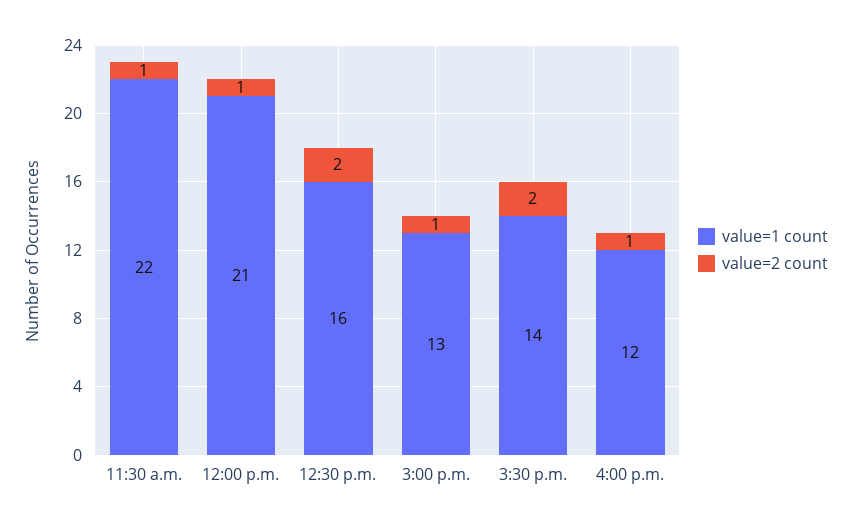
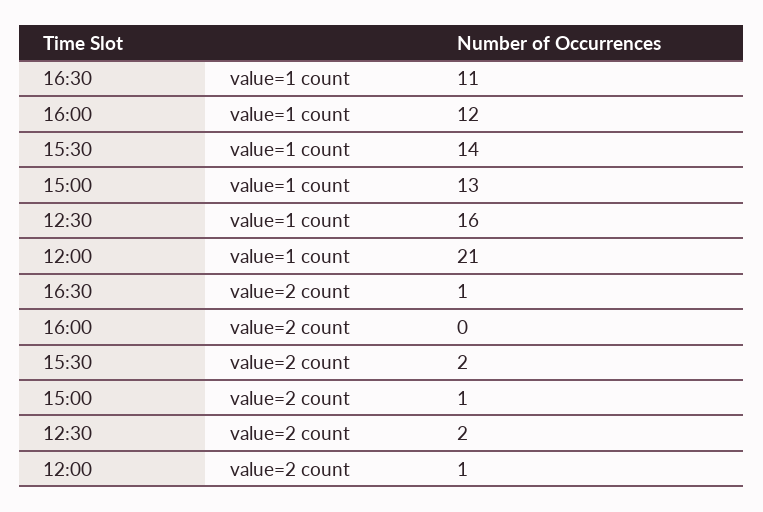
value=1 count, 11:30 a.m.: 22 -> none
value=2 count, 11:30 a.m.: 1 -> none
value=2 count, 4:00 p.m.: 1 -> 0
value=1 count, 16:30: none -> 11
value=2 count, 16:30: none -> 1

